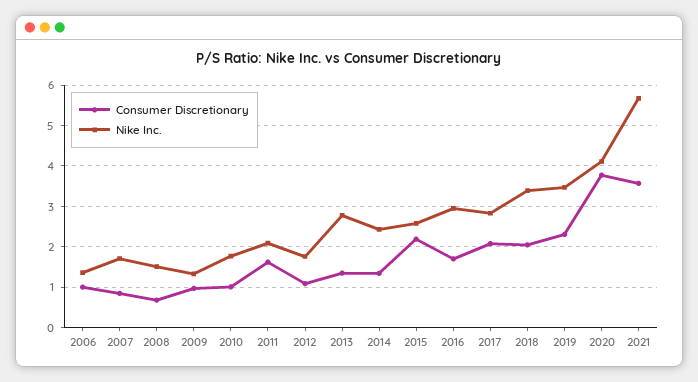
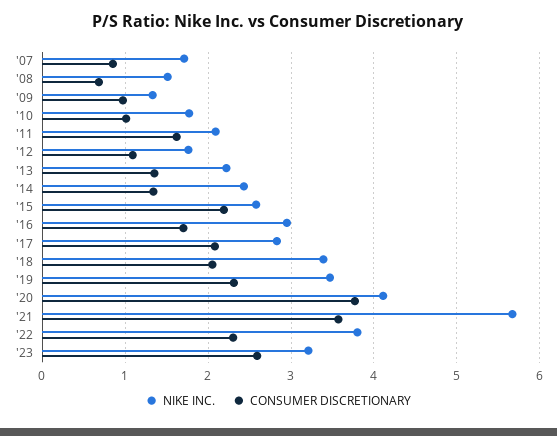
Consumer Discretionary, 2006: 1 -> none
Nike Inc., 2006: 1.4 -> none
Nike Inc., 2013: 2.8 -> 2.2
Nike Inc., '22: none -> 3.8
Consumer Discretionary, '22: none -> 2.3
Nike Inc., '23: none -> 3.2
Consumer Discretionary, '23: none -> 2.6

